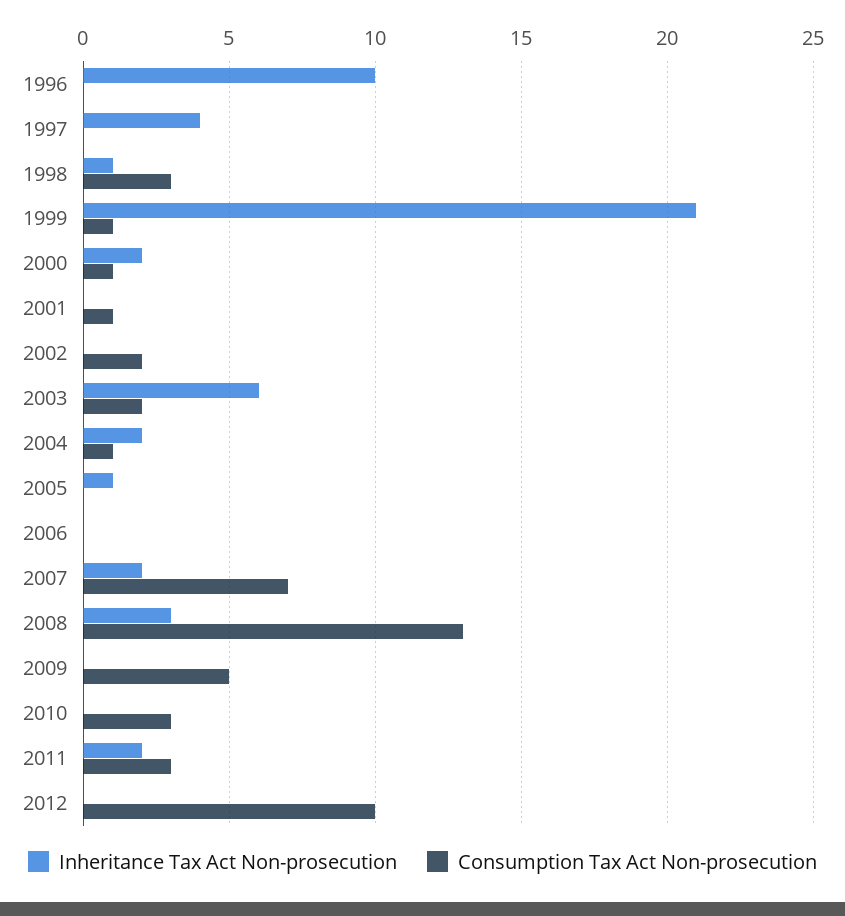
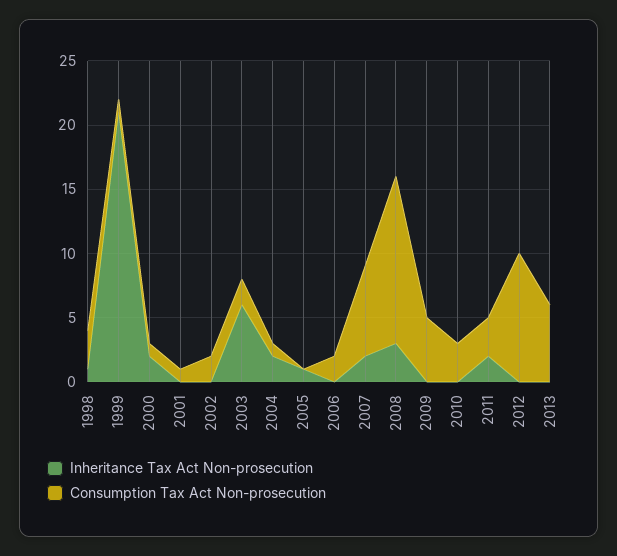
Inheritance Tax Act Non-prosecution, 1996: 10 -> none
Consumption Tax Act Non-prosecution, 1996: 0 -> none
Inheritance Tax Act Non-prosecution, 1997: 4 -> none
Consumption Tax Act Non-prosecution, 1997: 0 -> none
Consumption Tax Act Non-prosecution, 2006: 0 -> 2
Inheritance Tax Act Non-prosecution, 2013: none -> 0
Consumption Tax Act Non-prosecution, 2013: none -> 6

